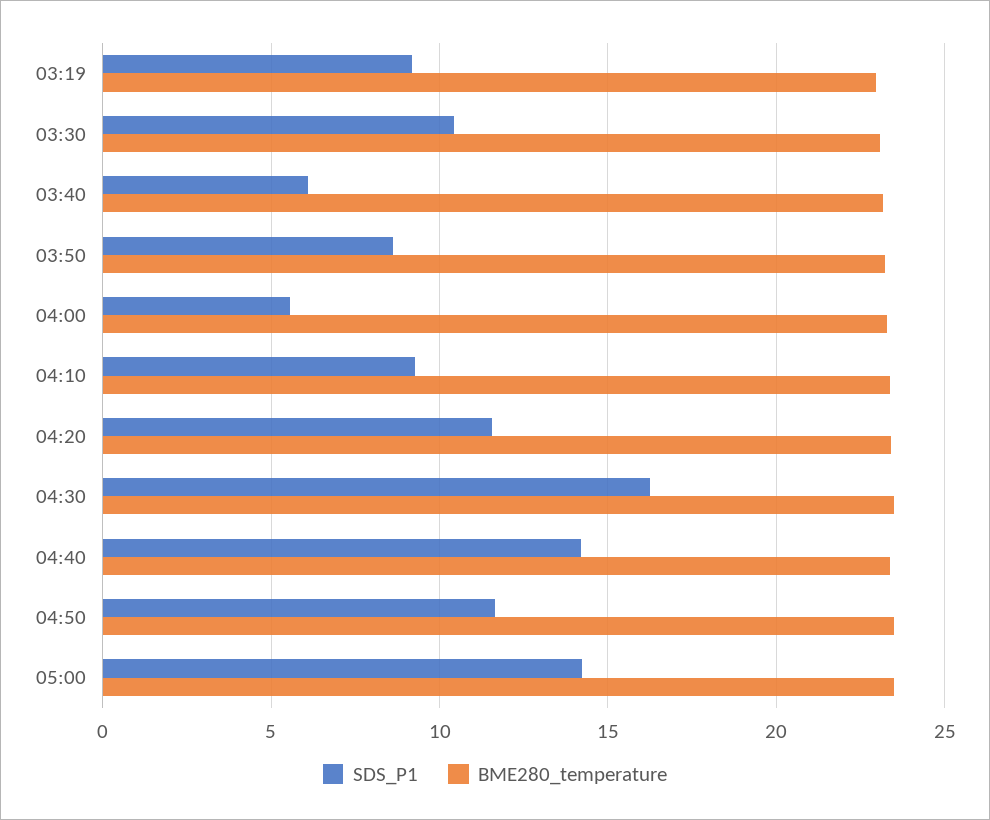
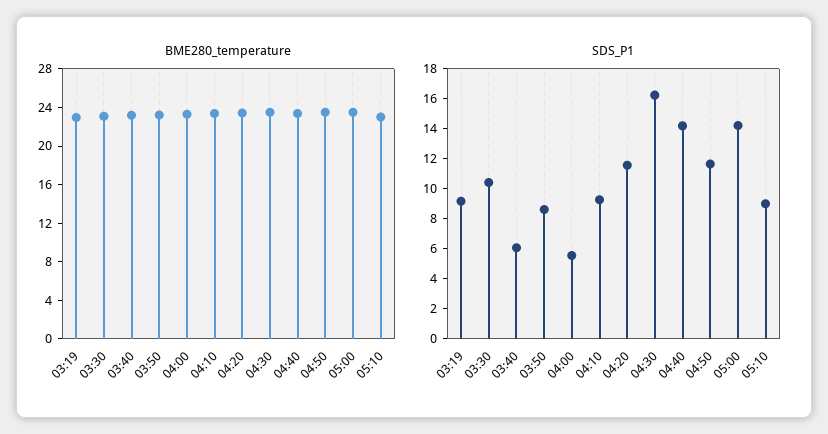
BME280_temperature, 05:10: none -> 23
SDS_P1, 05:10: none -> 9

